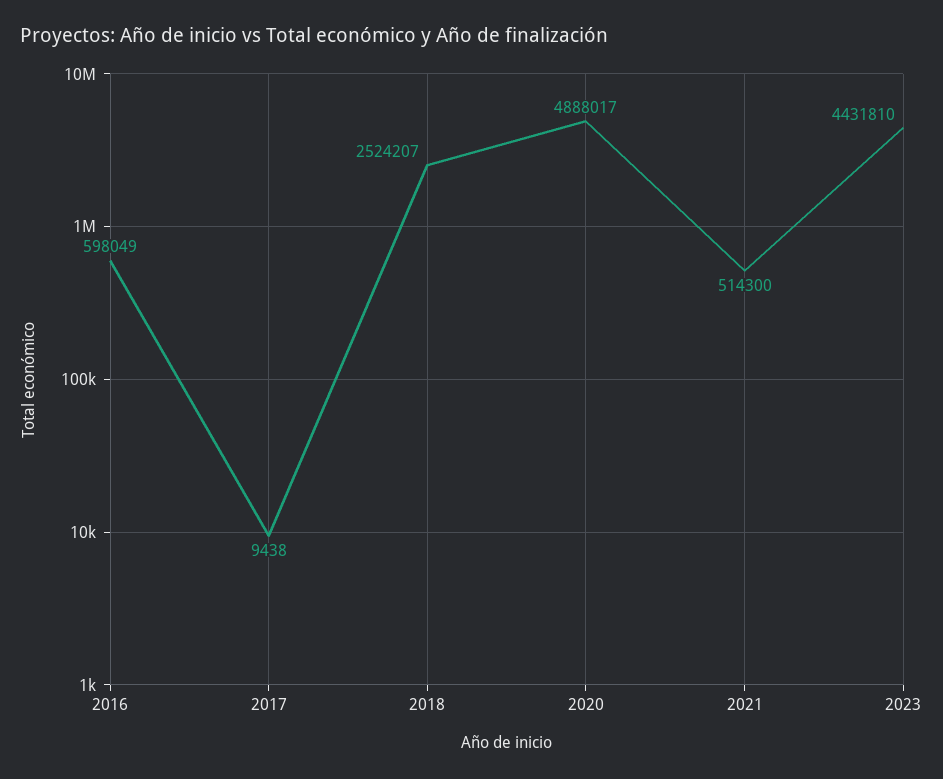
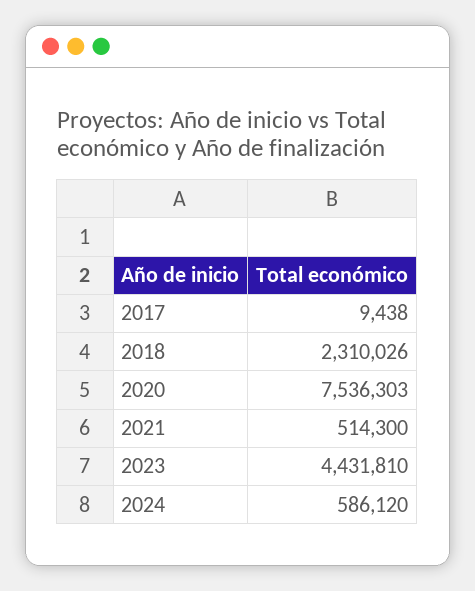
2016: 598049 -> none
2018: 2524207 -> 2310026
2020: 4888017 -> 7536303
2024: none -> 586120

